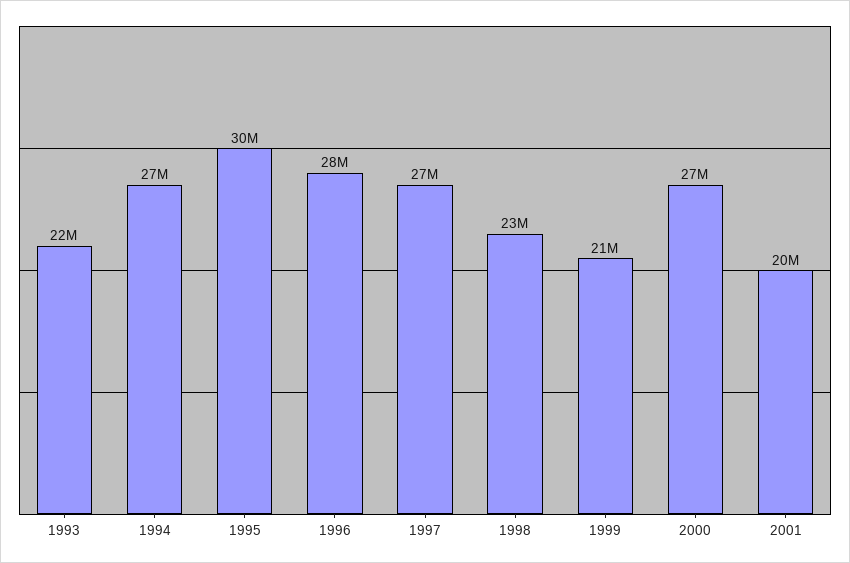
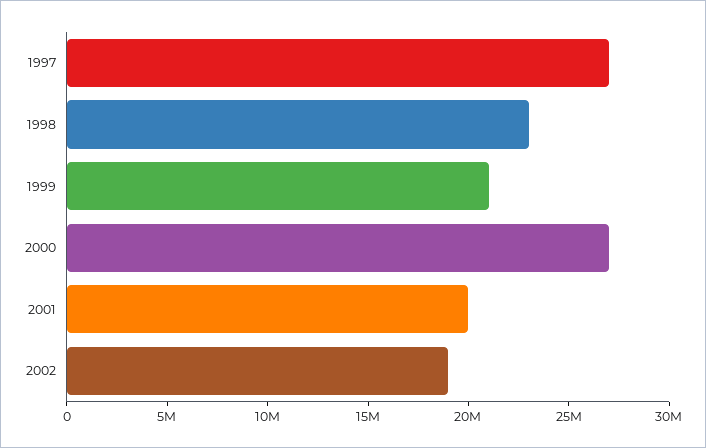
1993: 22000000 -> none
1994: 27000000 -> none
1995: 30000000 -> none
1996: 28000000 -> none
2002: none -> 19000000

